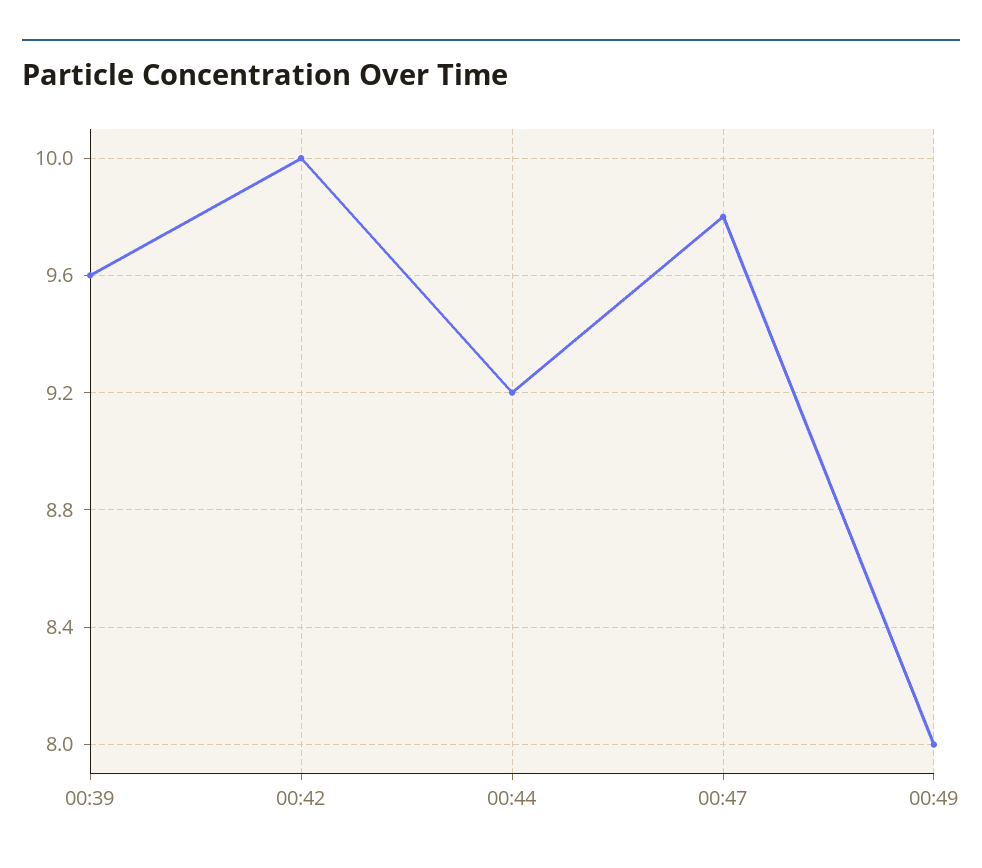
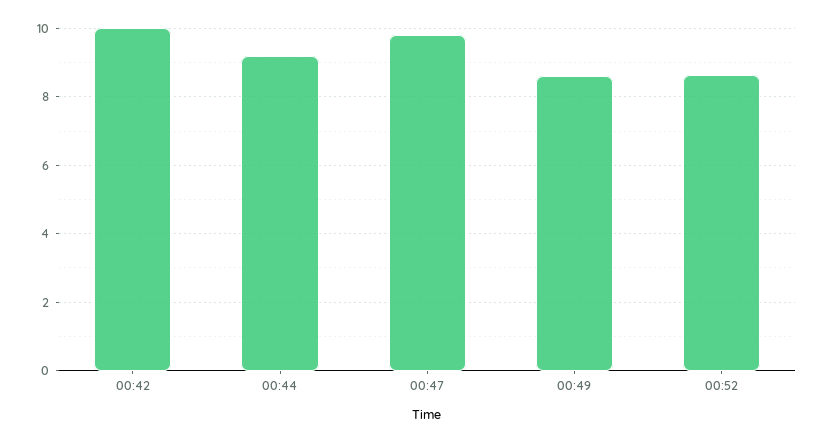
00:39: 9.6 -> none
00:49: 8 -> 8.6
00:52: none -> 8.6

